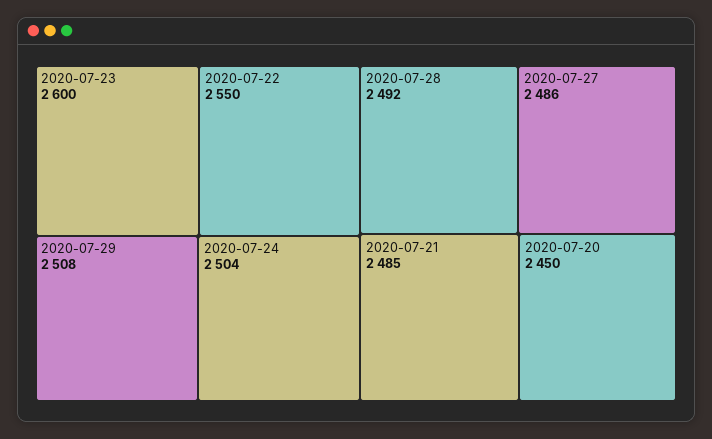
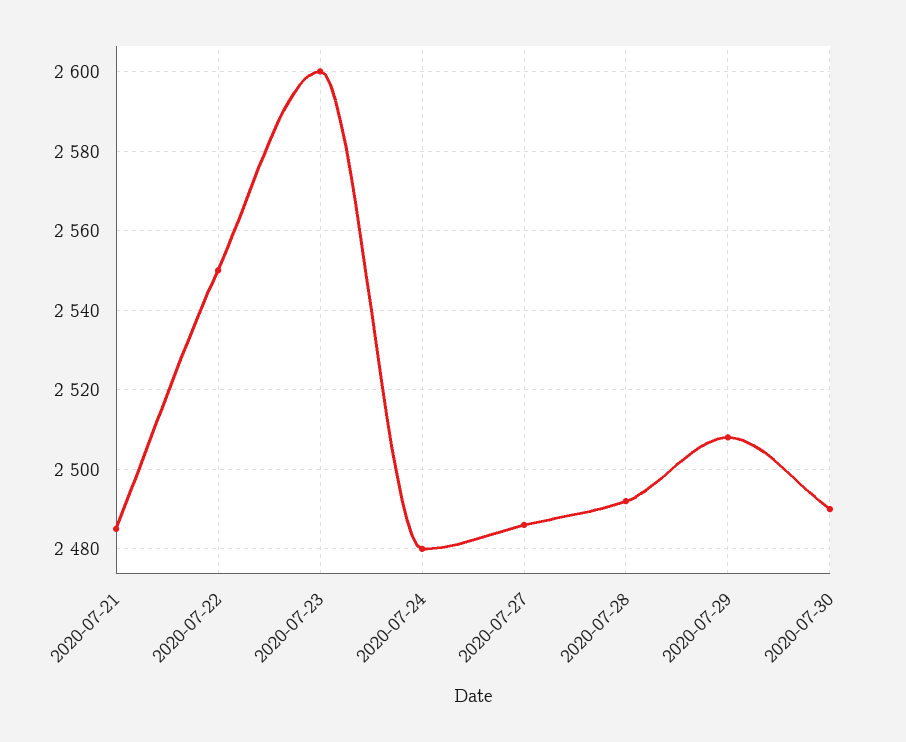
2020-07-24: 2504 -> 2480
2020-07-20: 2450 -> none
2020-07-30: none -> 2490

